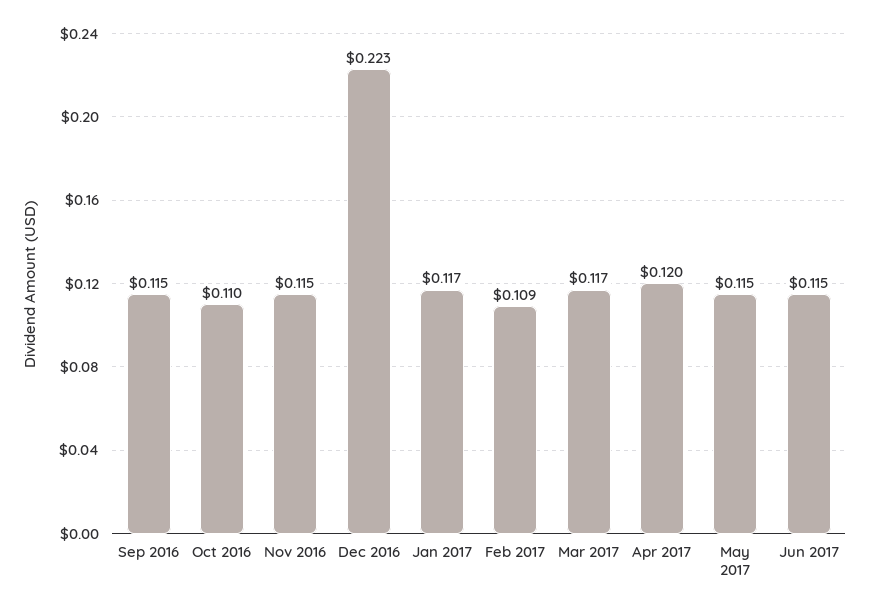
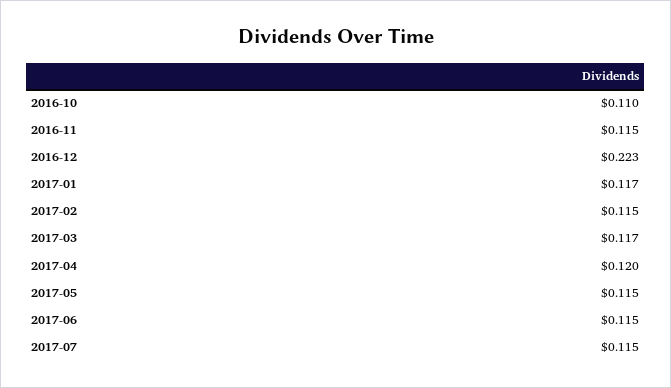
Sep 2016: 0.115 -> none
Feb 2017: 0.109 -> 0.115
2017-07: none -> 0.115

